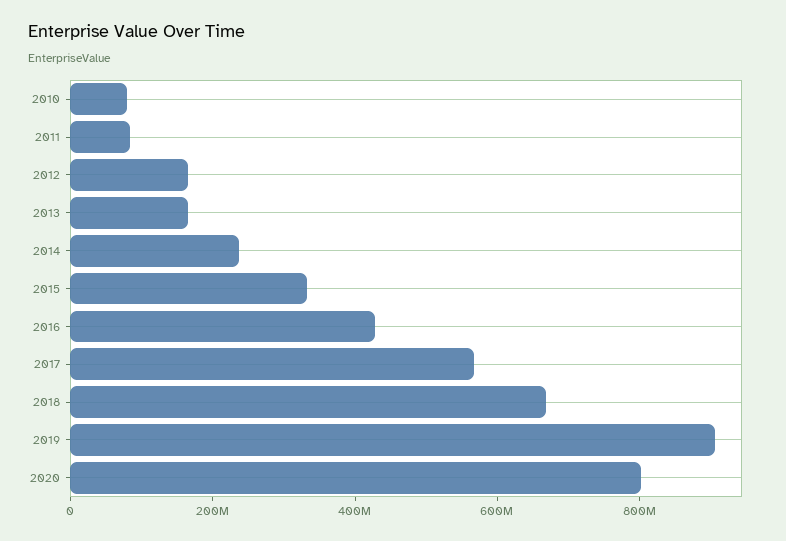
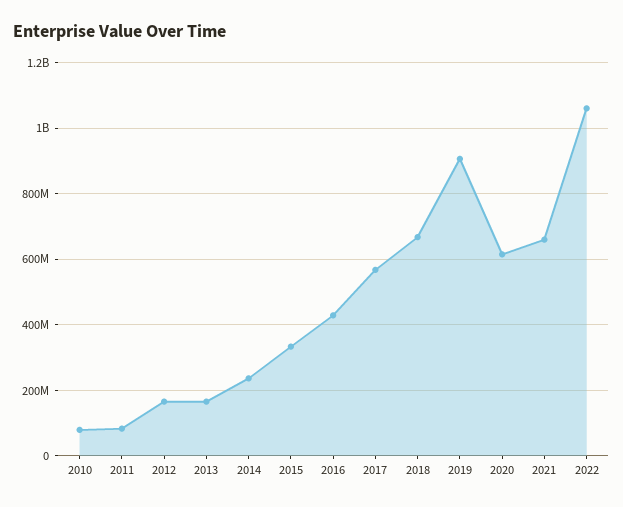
2020: 800000000 -> 620000000
2021: none -> 660000000
2022: none -> 1060000000

